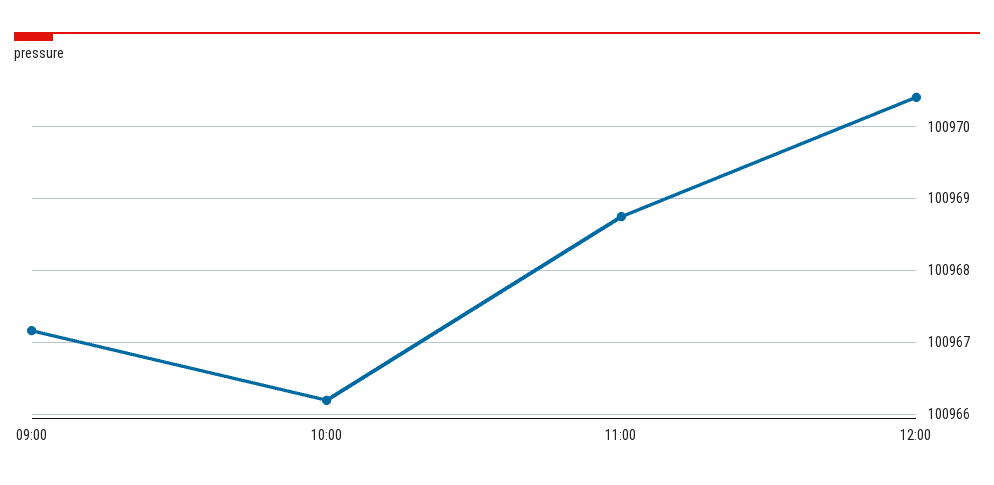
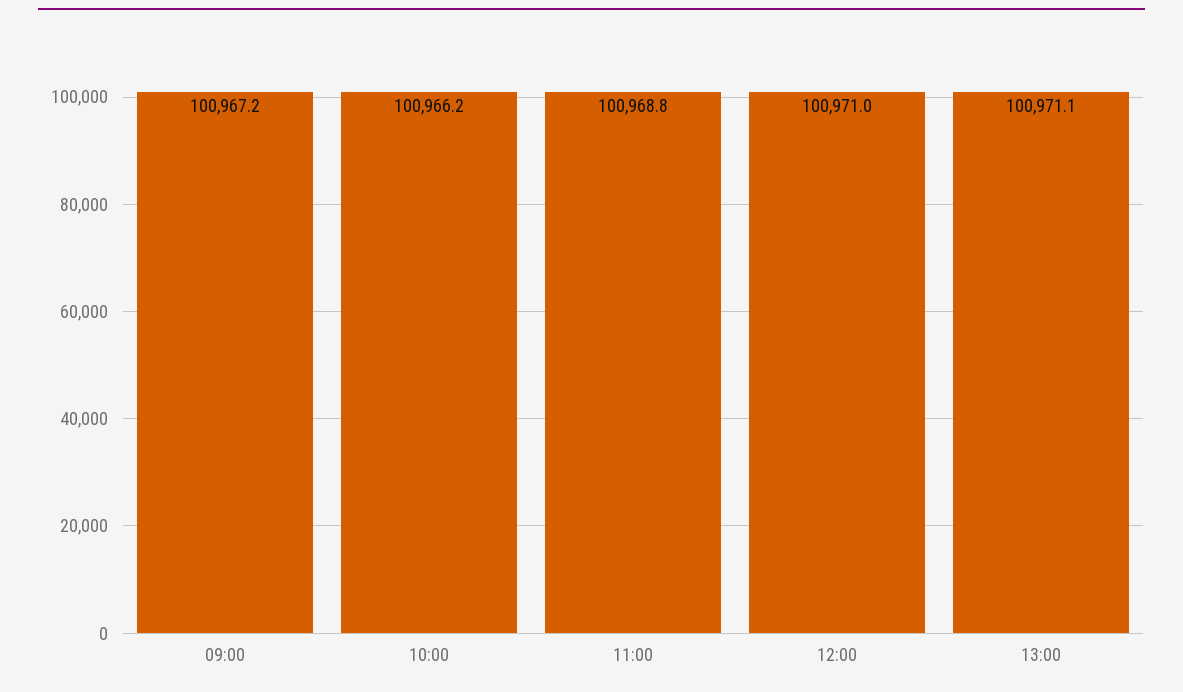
12:00: 100970.4 -> 100971
13:00: none -> 100971.1

